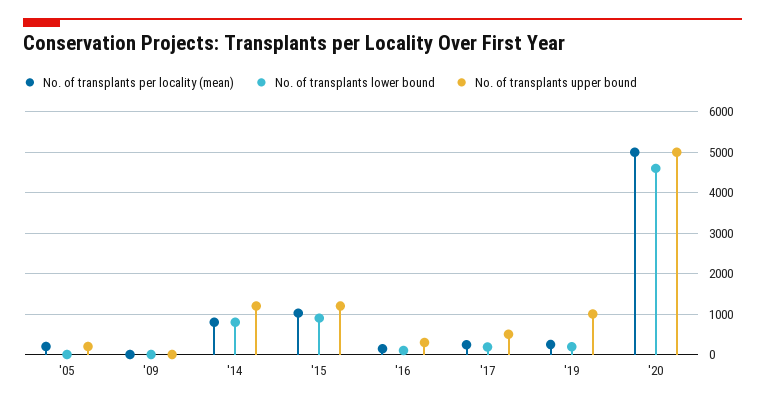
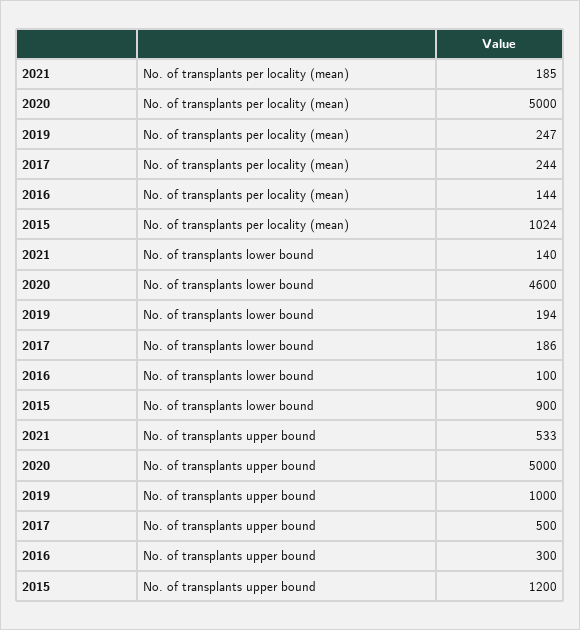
No. of transplants per locality (mean), '05: 200 -> none
No. of transplants lower bound, '05: 0 -> none
No. of transplants upper bound, '05: 200 -> none
No. of transplants per locality (mean), '09: 0 -> none
No. of transplants lower bound, '09: 0 -> none
No. of transplants upper bound, '09: 0 -> none
No. of transplants per locality (mean), '14: 800 -> none
No. of transplants lower bound, '14: 800 -> none
No. of transplants upper bound, '14: 1200 -> none
No. of transplants per locality (mean), 2021: none -> 185
No. of transplants lower bound, 2021: none -> 140
No. of transplants upper bound, 2021: none -> 533

